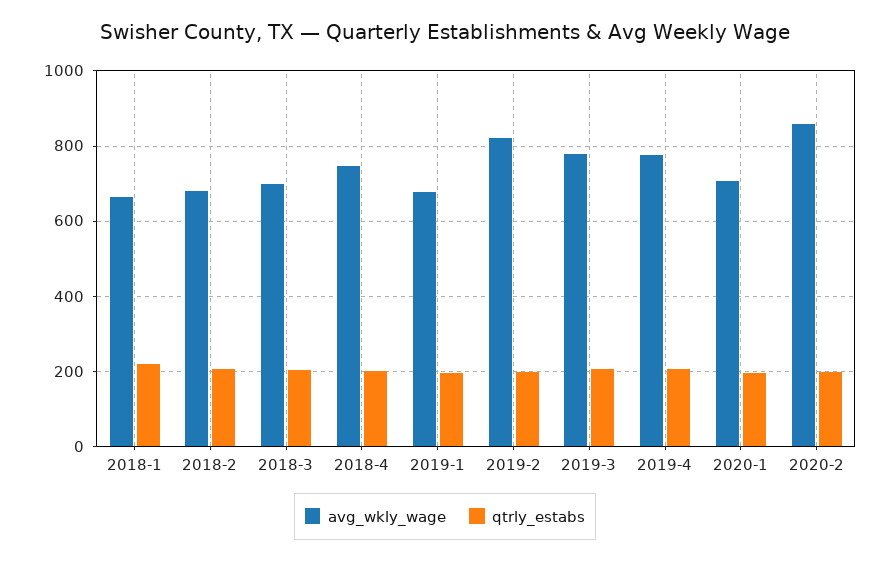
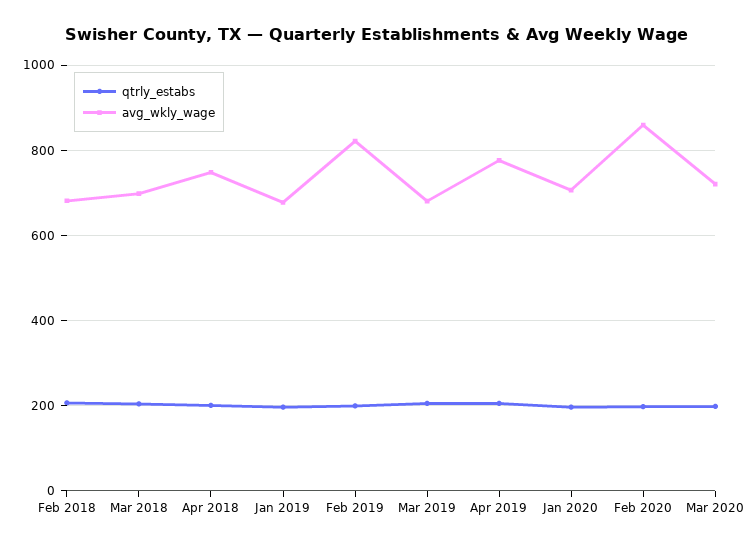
avg_wkly_wage, 2018-1: 660 -> none
qtrly_estabs, 2018-1: 220 -> none
avg_wkly_wage, 2019-3: 780 -> 680
qtrly_estabs, Mar 2020: none -> 200
avg_wkly_wage, Mar 2020: none -> 720

